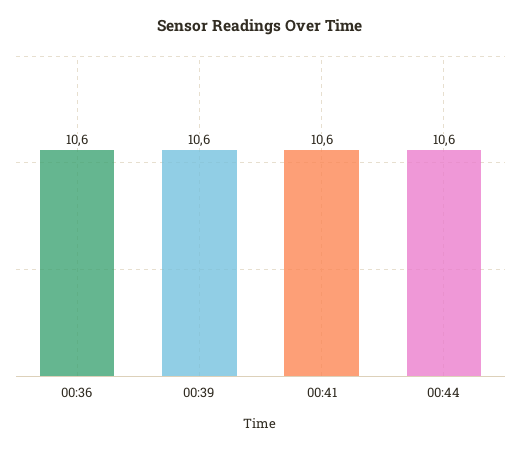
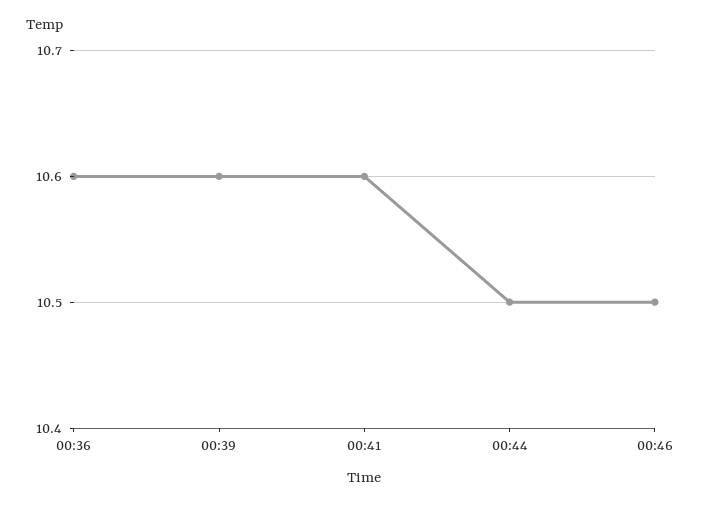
00:44: 10.6 -> 10.5
00:46: none -> 10.5

